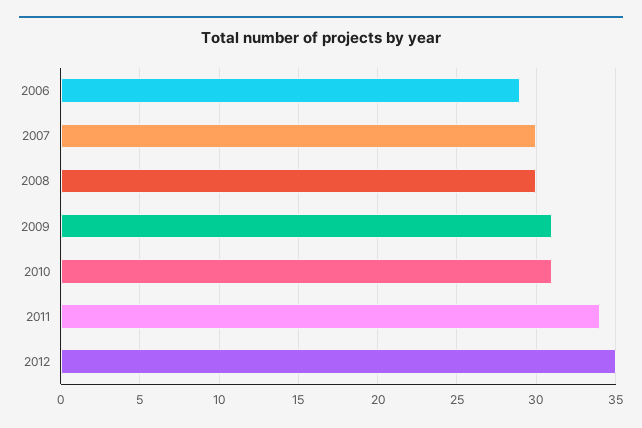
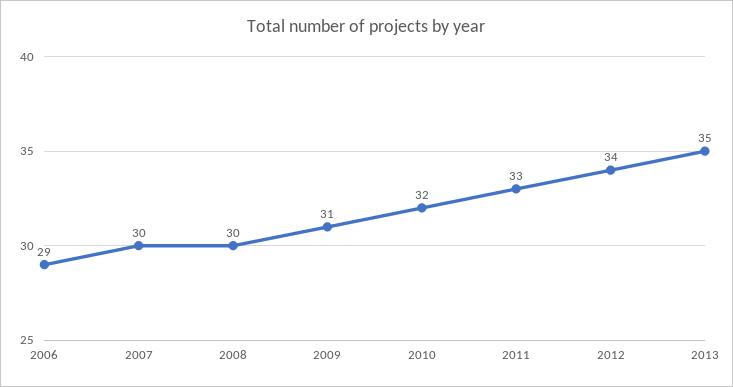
2010: 31 -> 32
2011: 34 -> 33
2012: 35 -> 34
2013: none -> 35

